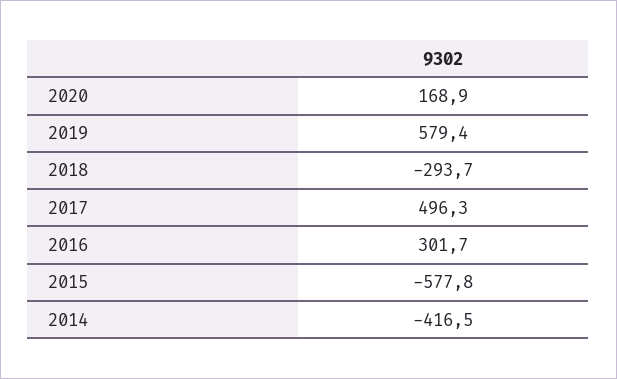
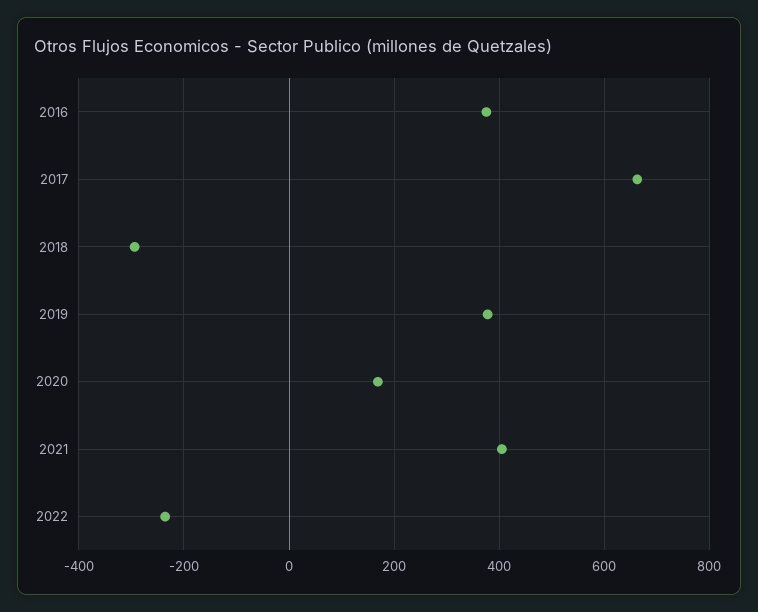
2019: 579.4 -> 380
2017: 496.3 -> 660
2016: 301.7 -> 380
2015: -577.8 -> none
2014: -416.5 -> none
2021: none -> 400
2022: none -> -240

